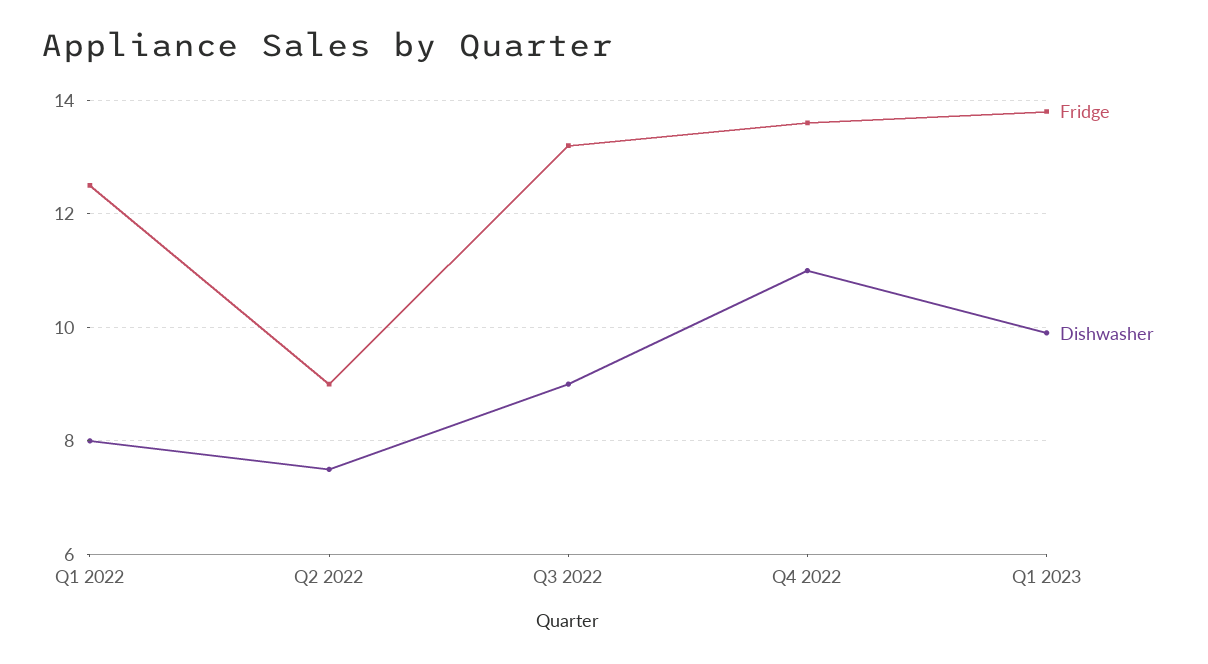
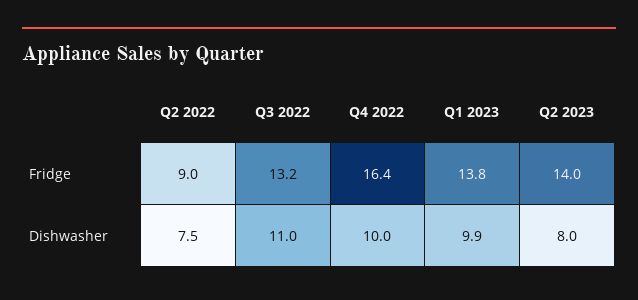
Fridge, Q1 2022: 12.5 -> none
Dishwasher, Q1 2022: 8 -> none
Dishwasher, Q3 2022: 9 -> 11
Fridge, Q4 2022: 13.5 -> 16.4
Dishwasher, Q4 2022: 11 -> 10
Fridge, Q2 2023: none -> 14
Dishwasher, Q2 2023: none -> 8

